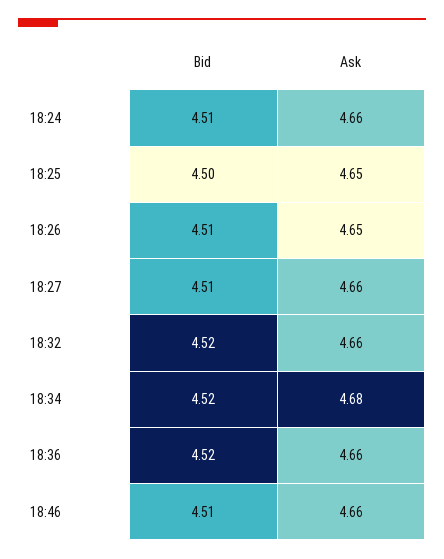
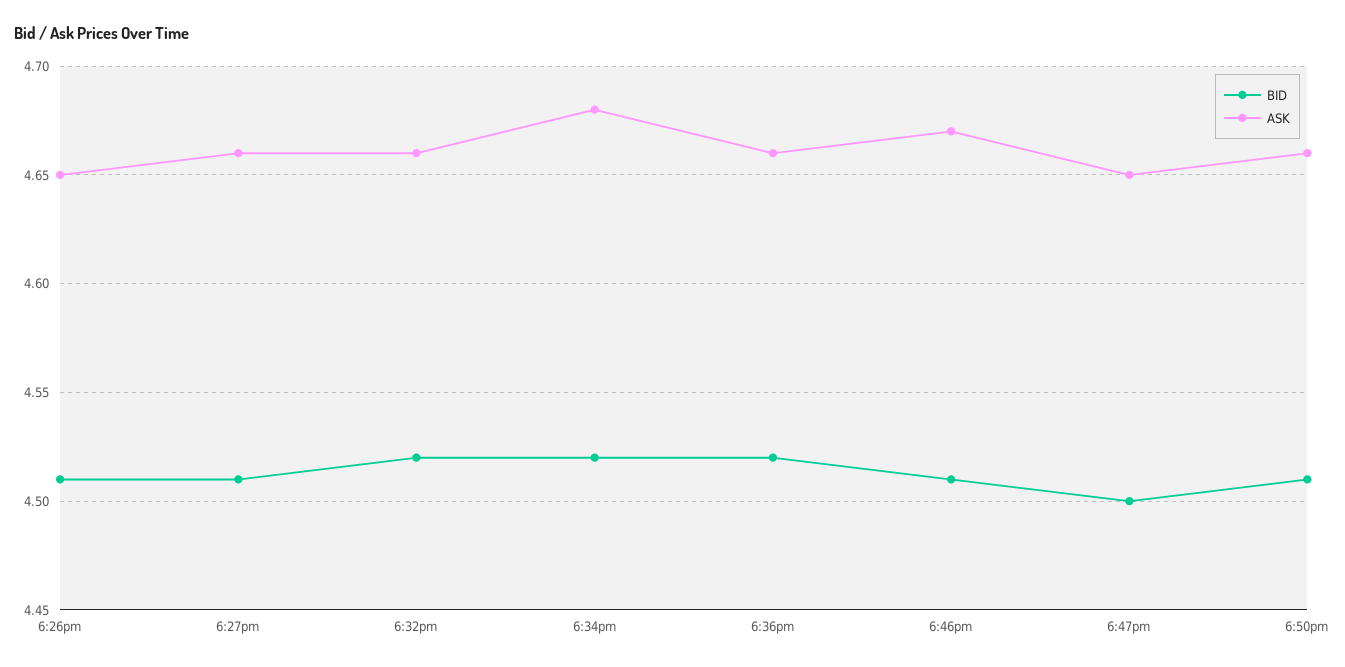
Bid, 18:24: 4.51 -> none
Ask, 18:24: 4.66 -> none
Bid, 18:25: 4.5 -> none
Ask, 18:25: 4.65 -> none
Ask, 18:46: 4.66 -> 4.67
Bid, 6:47pm: none -> 4.5
Ask, 6:47pm: none -> 4.65
Bid, 6:50pm: none -> 4.51
Ask, 6:50pm: none -> 4.66

